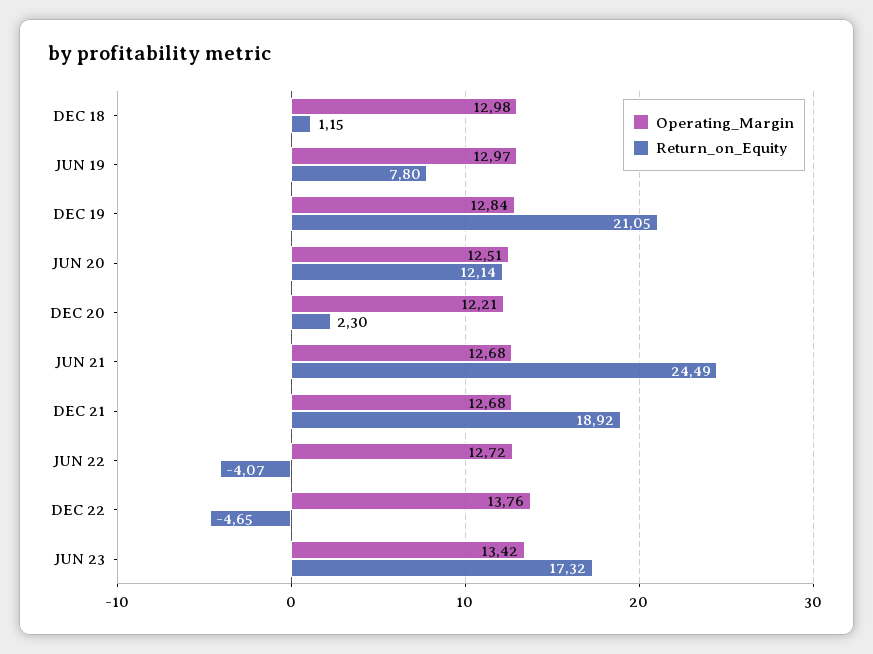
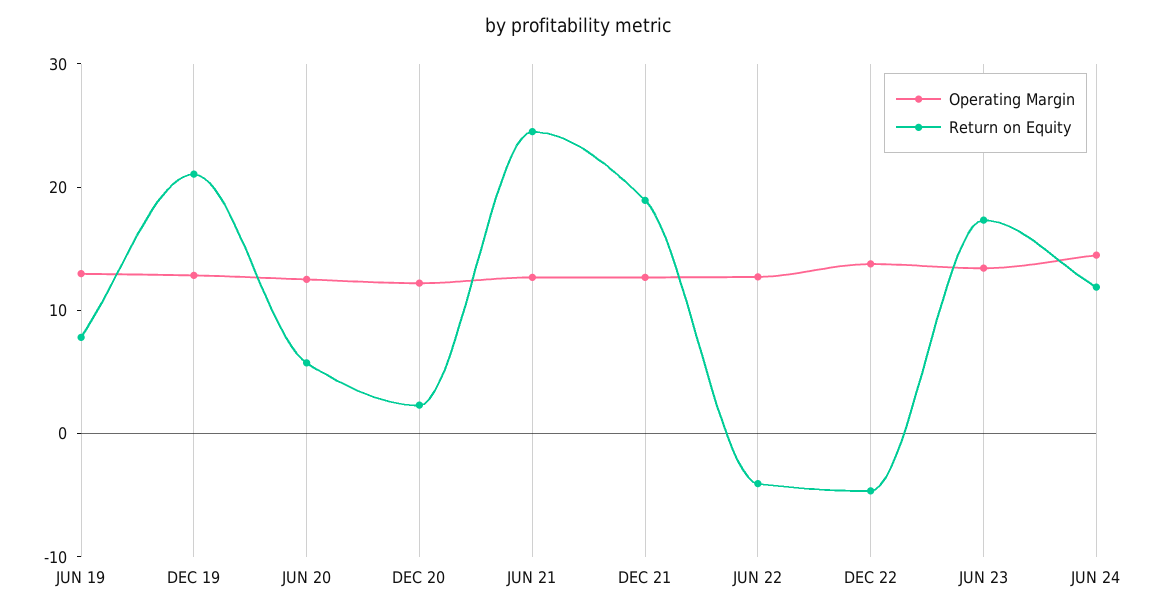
Operating_Margin, DEC 18: 12.98 -> none
Return_on_Equity, DEC 18: 1.15 -> none
Return_on_Equity, JUN 20: 12.14 -> 6
Operating_Margin, JUN 24: none -> 14
Return_on_Equity, JUN 24: none -> 12

